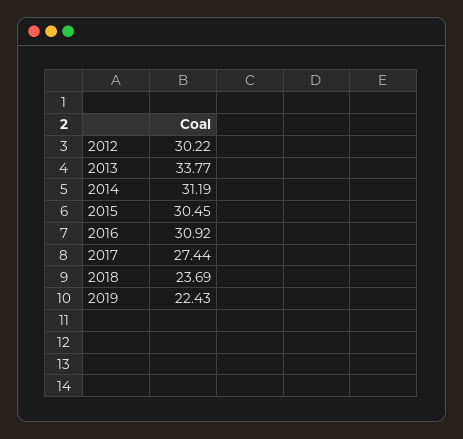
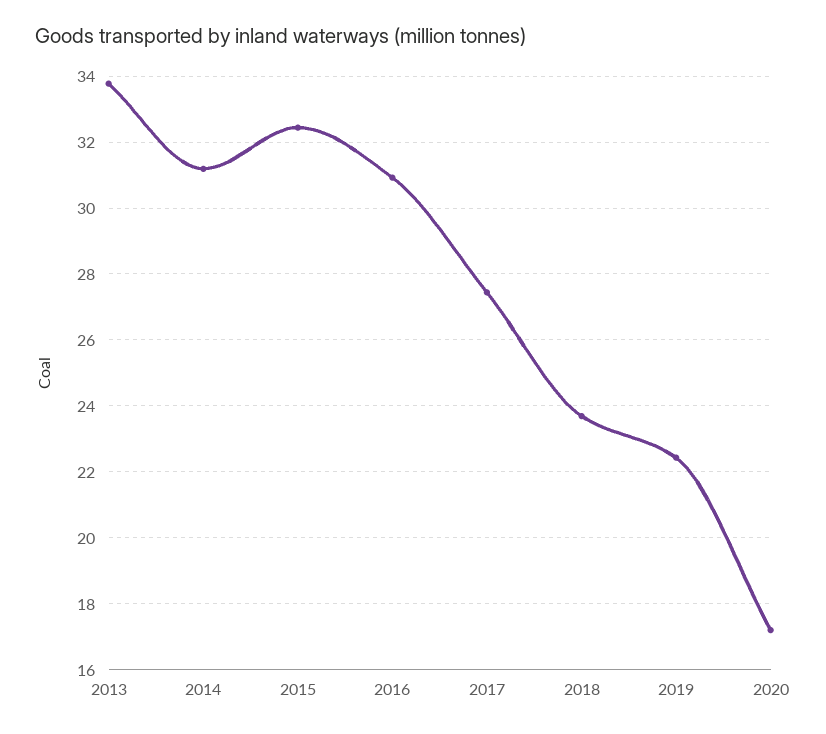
2012: 30.22 -> none
2015: 30.45 -> 32.4
2020: none -> 17.2

